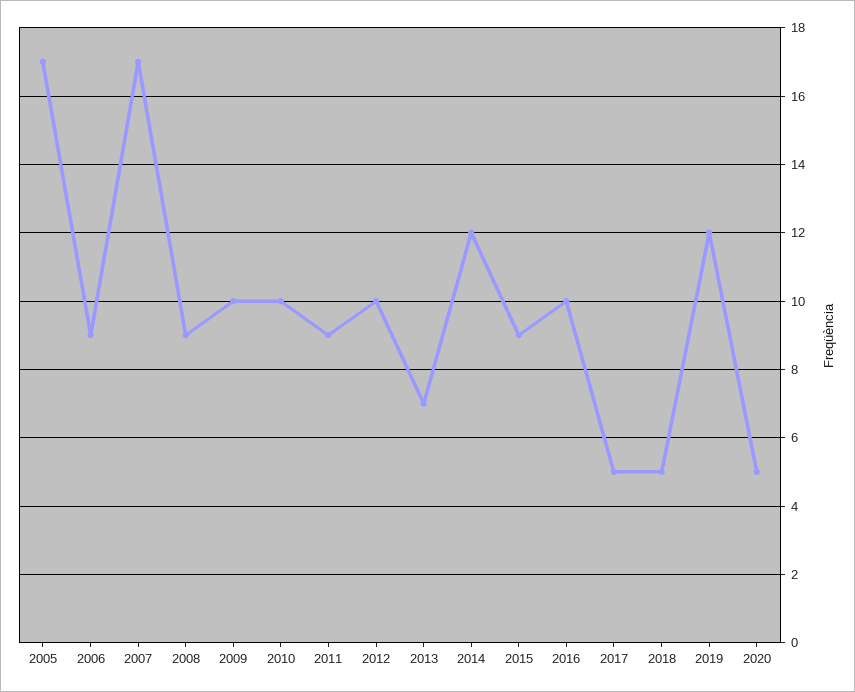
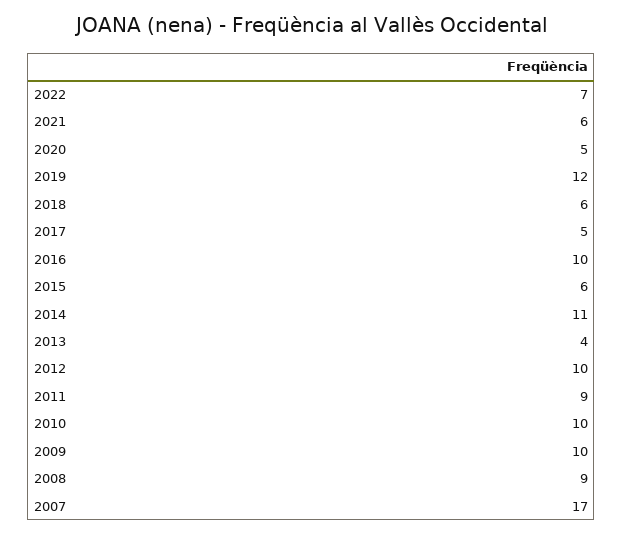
2005: 17 -> none
2006: 9 -> none
2013: 7 -> 4
2014: 12 -> 11
2015: 9 -> 6
2018: 5 -> 6
2022: none -> 7
2021: none -> 6

